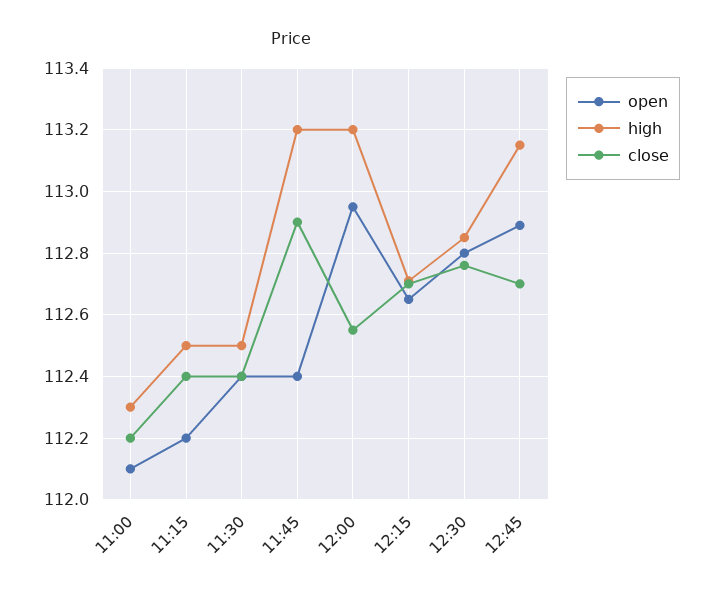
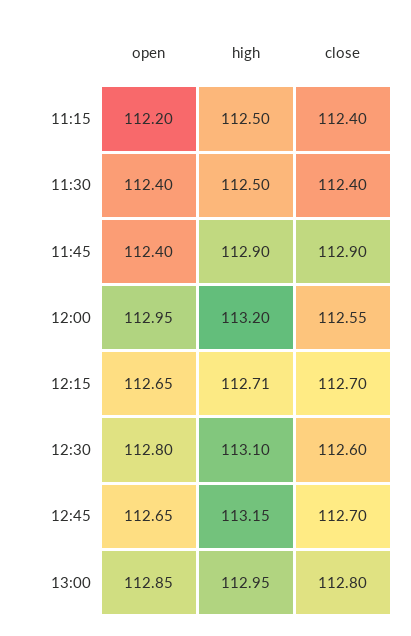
open, 11:00: 112.1 -> none
high, 11:00: 112.3 -> none
close, 11:00: 112.2 -> none
high, 11:45: 113.2 -> 112.9
high, 12:30: 112.85 -> 113.1
close, 12:30: 112.75 -> 112.6
open, 12:45: 112.9 -> 112.65
open, 13:00: none -> 112.85
high, 13:00: none -> 112.95
close, 13:00: none -> 112.8

